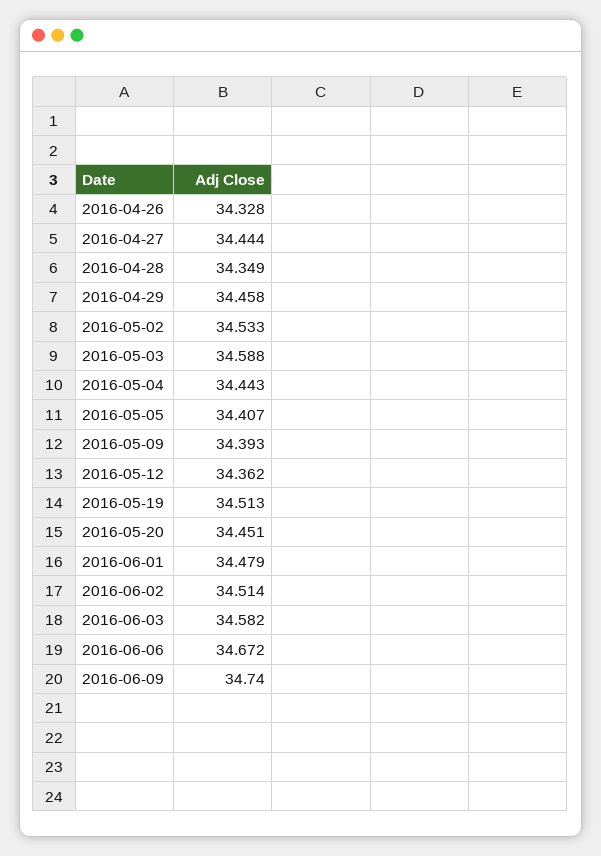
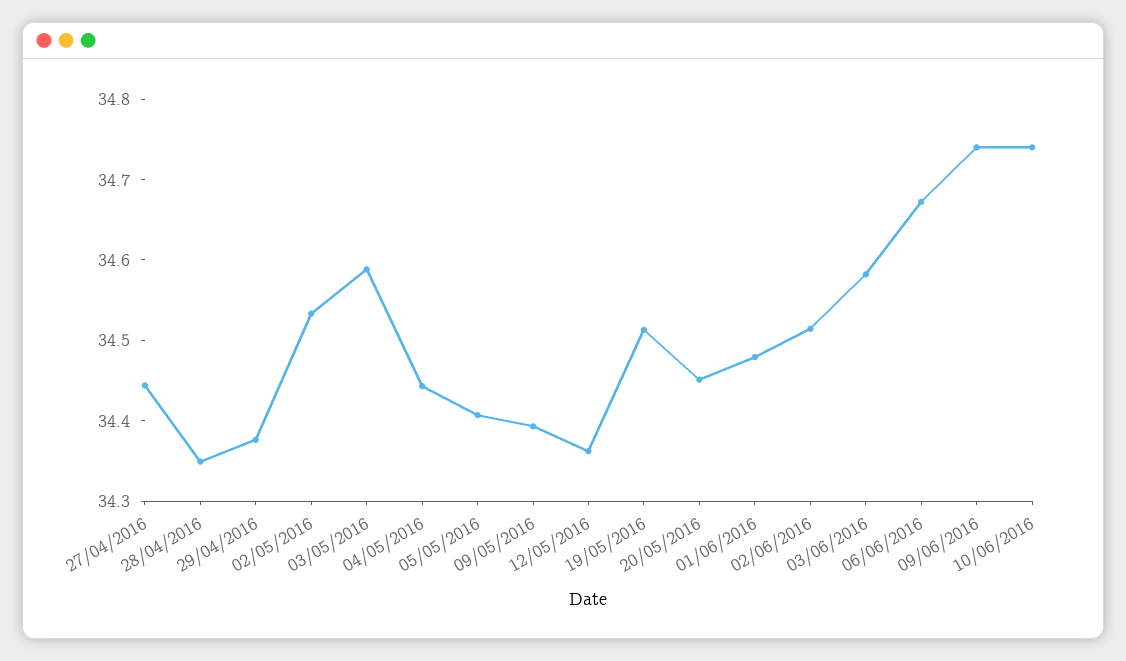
2016-04-26: 34.328 -> none
2016-04-29: 34.458 -> 34.38
10/06/2016: none -> 34.74

